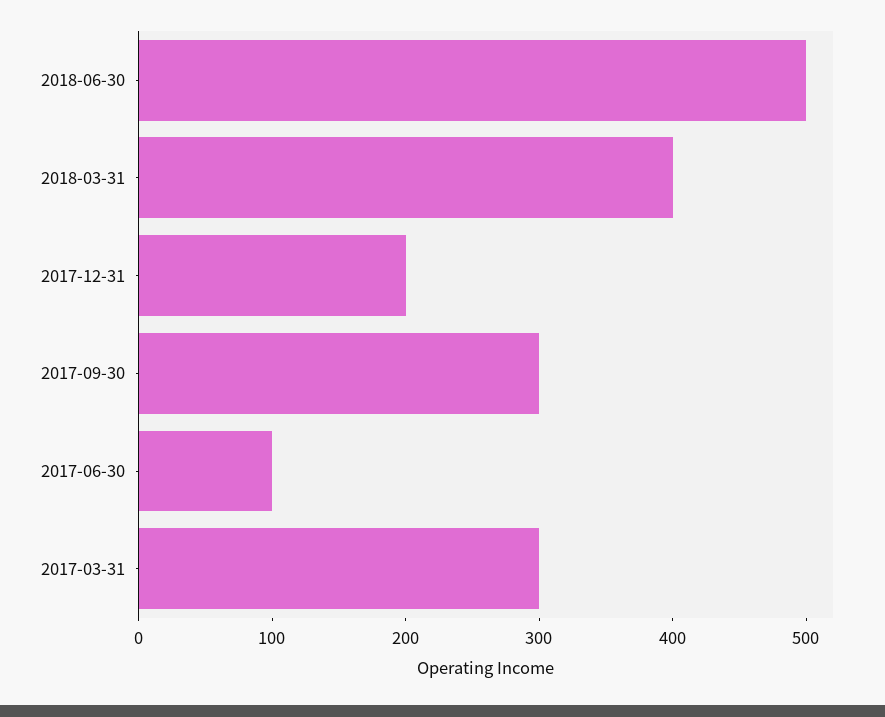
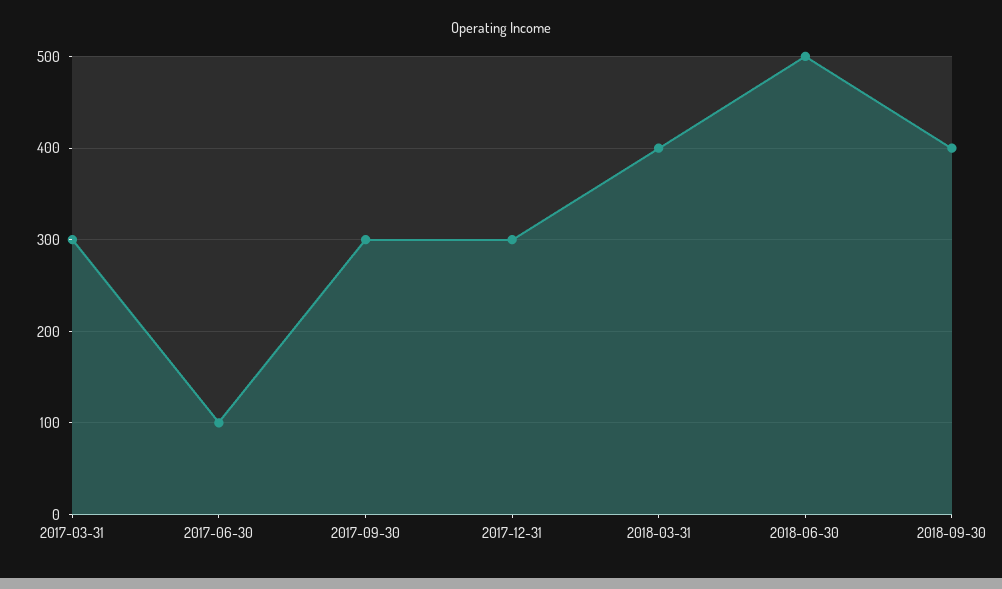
2017-12-31: 200 -> 300
2018-09-30: none -> 400

